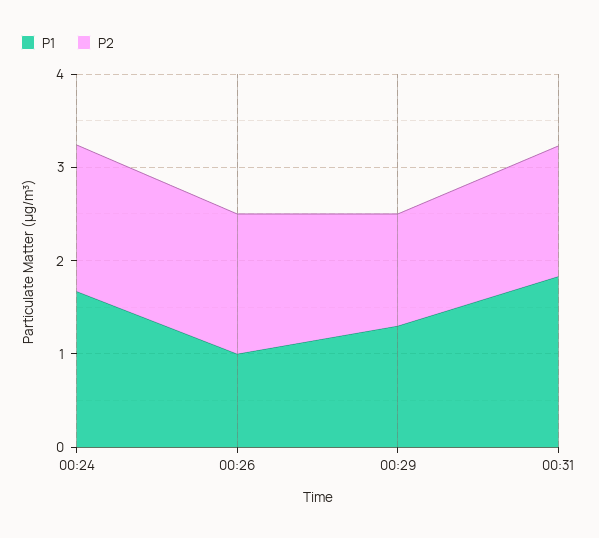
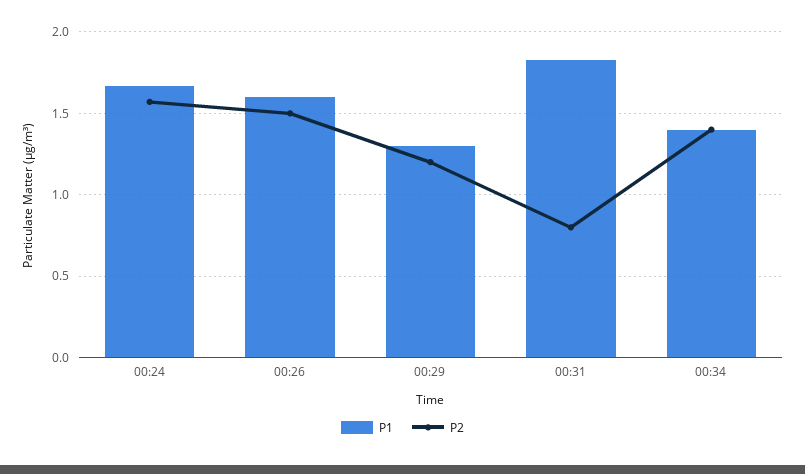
P1, 00:26: 1 -> 1.6
P2, 00:31: 1.4 -> 0.8
P1, 00:34: none -> 1.4
P2, 00:34: none -> 1.4

